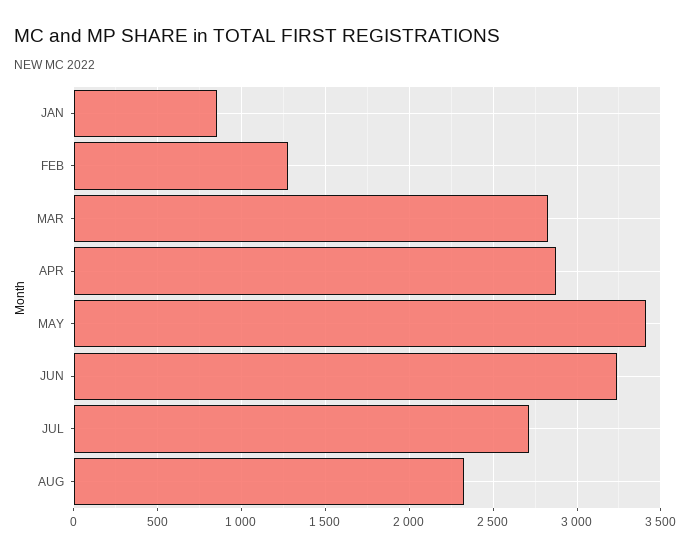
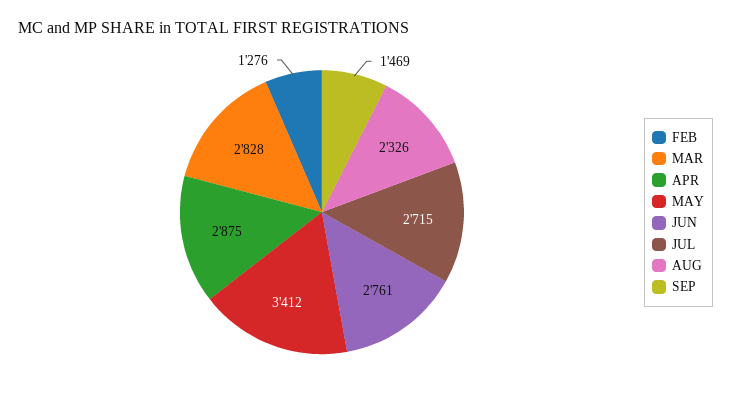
JAN: 850 -> none
JUN: 3250 -> 2761
SEP: none -> 1469

